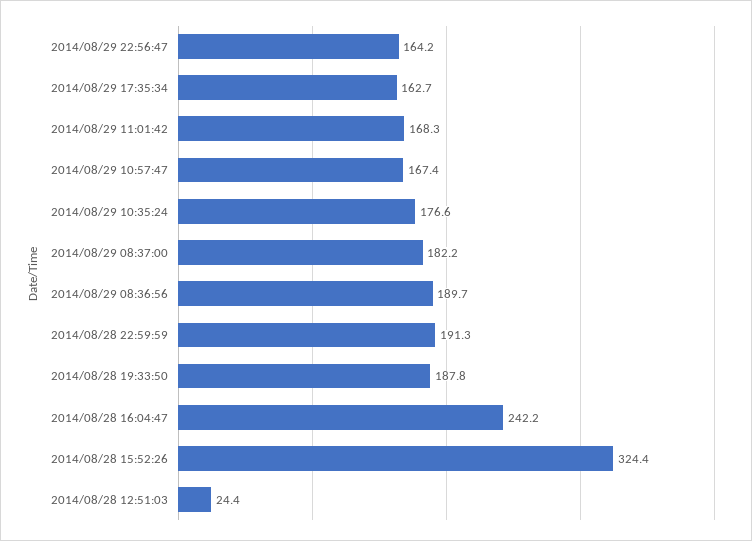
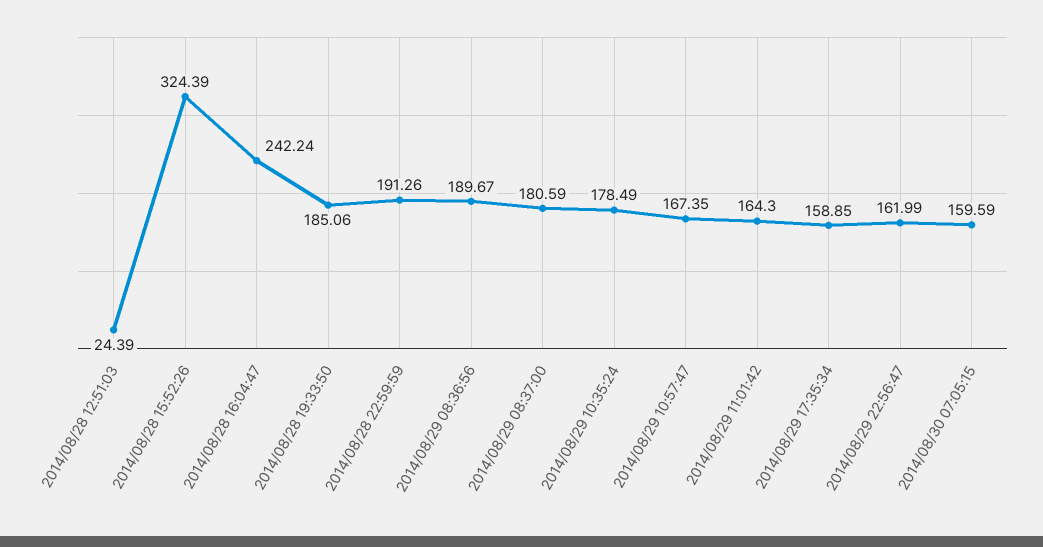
2014/08/29 22:56:47: 164.2 -> 161.99
2014/08/29 17:35:34: 162.7 -> 158.85
2014/08/29 11:01:42: 168.3 -> 164.3
2014/08/29 10:35:24: 176.6 -> 178.49
2014/08/29 08:37:00: 182.2 -> 180.59
2014/08/28 19:33:50: 187.8 -> 185.06
2014/08/30 07:05:15: none -> 159.59

